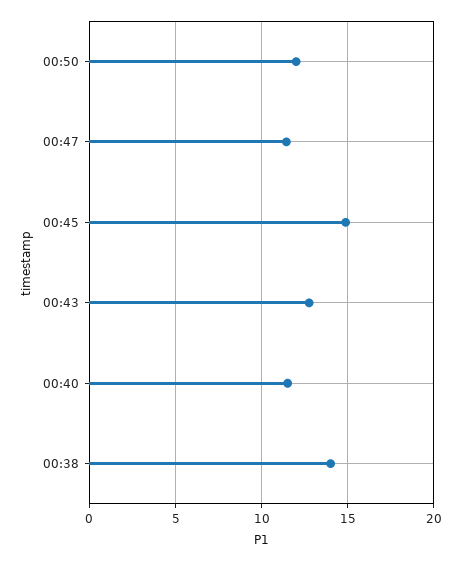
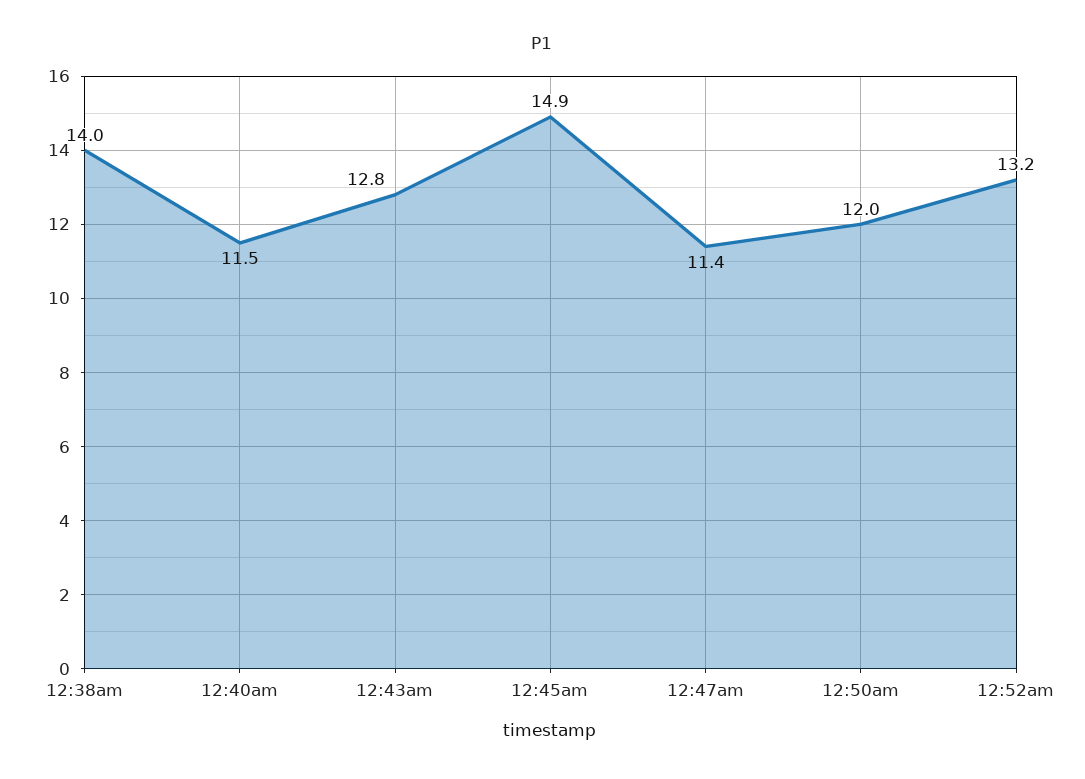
12:52am: none -> 13.2

